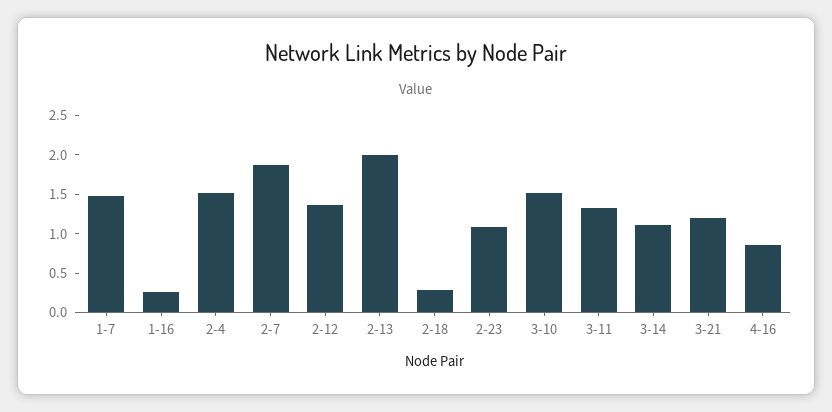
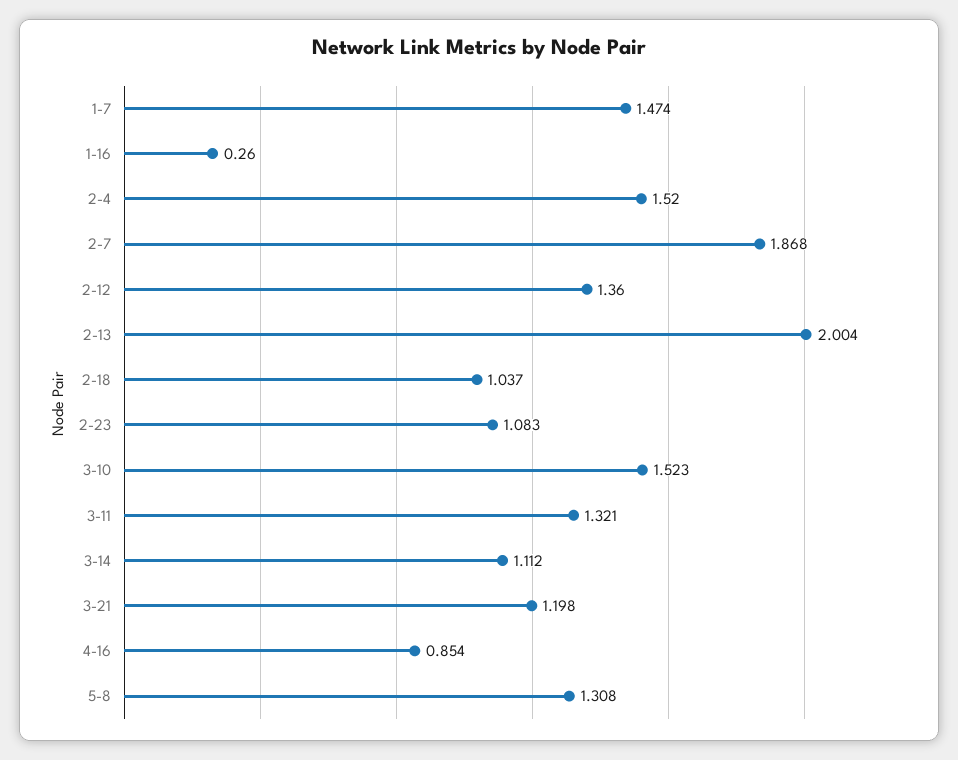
2-18: 0.25 -> 1.037
5-8: none -> 1.308

